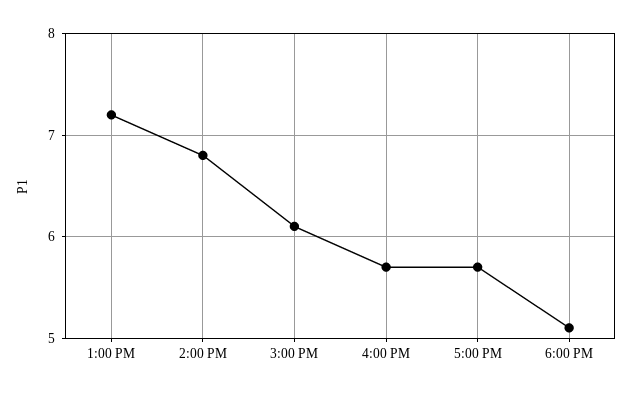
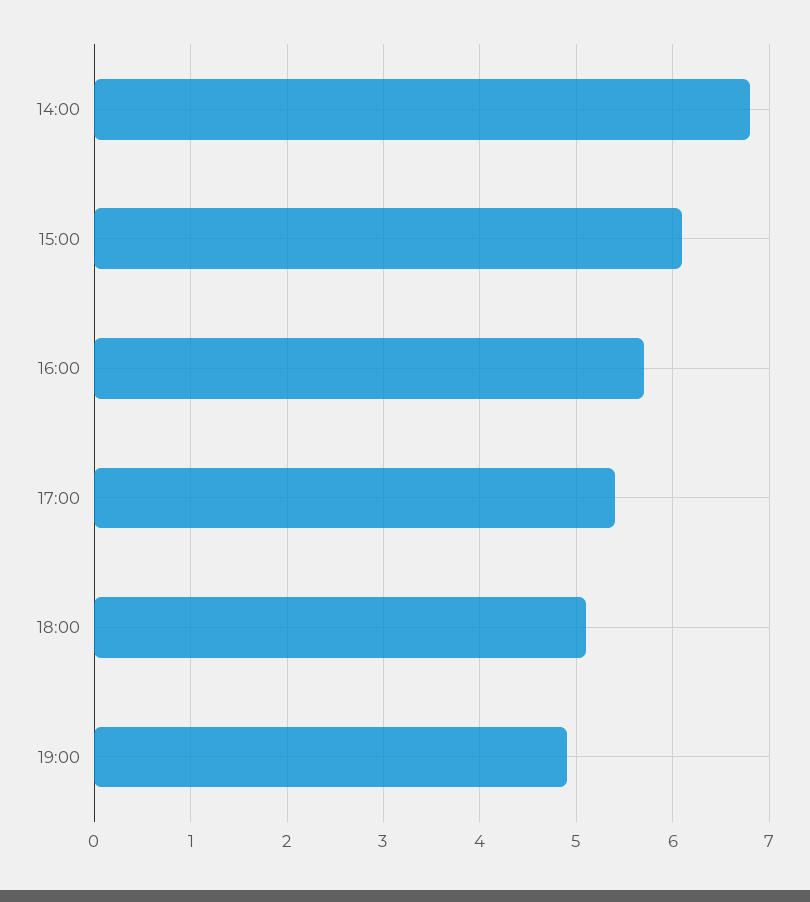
1:00 PM: 7.2 -> none
5:00 PM: 5.7 -> 5.4
19:00: none -> 4.9

